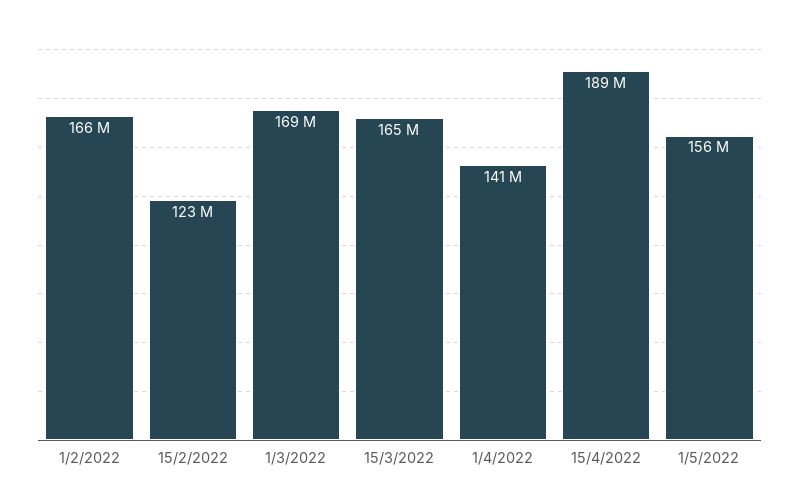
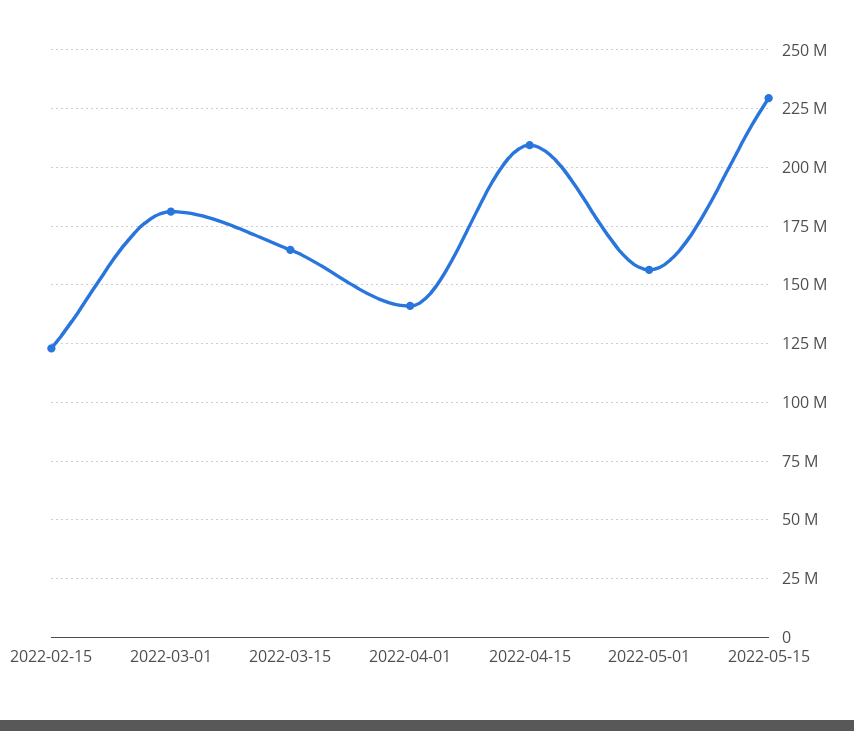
1/2/2022: 166000000 -> none
1/3/2022: 169000000 -> 180000000
15/4/2022: 189000000 -> 210000000
2022-05-15: none -> 230000000

